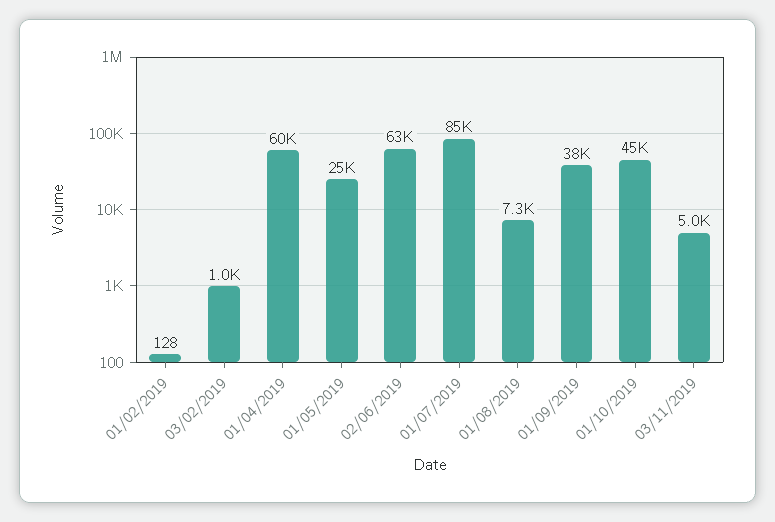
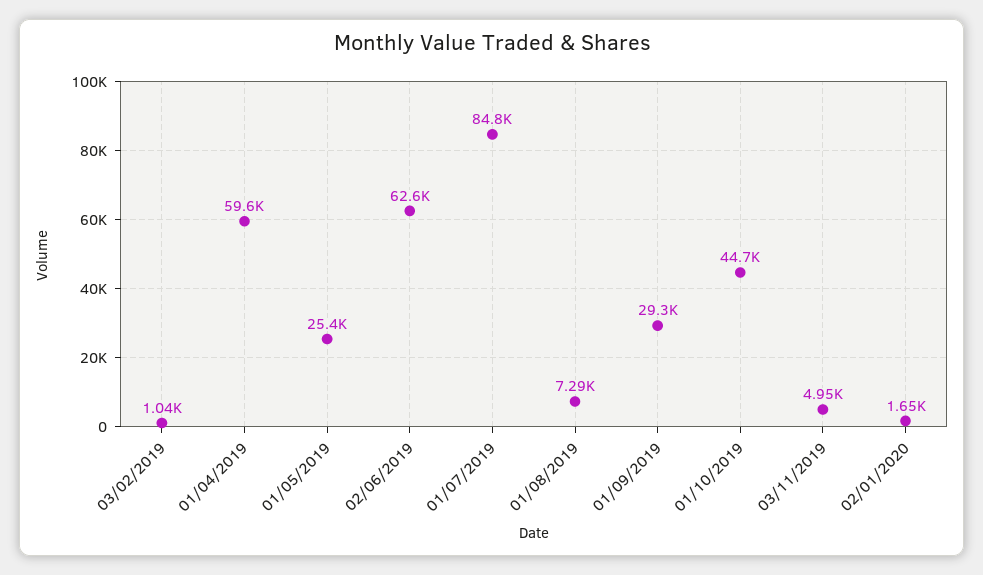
01/02/2019: 128 -> none
01/09/2019: 38000 -> 29300
02/01/2020: none -> 1650

